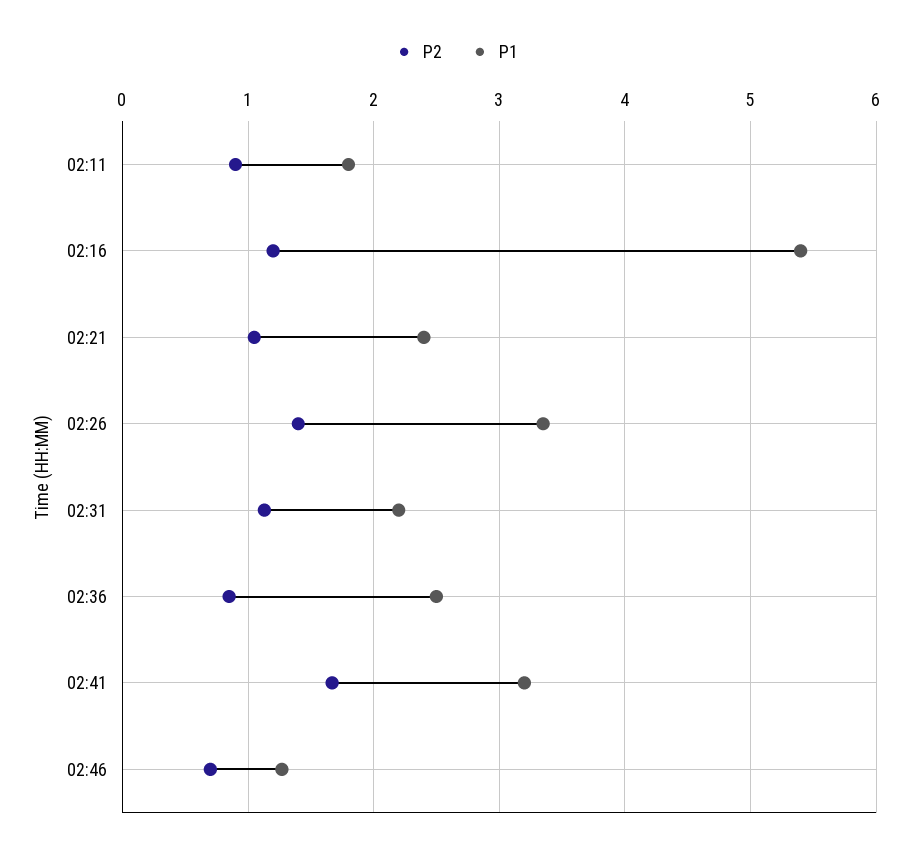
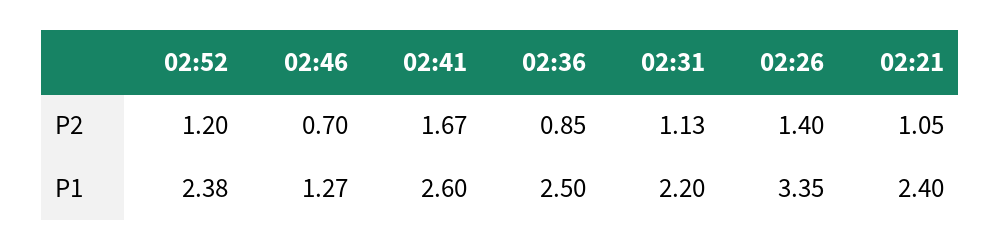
P2, 02:11: 0.9 -> none
P1, 02:11: 1.8 -> none
P2, 02:16: 1.2 -> none
P1, 02:16: 5.4 -> none
P1, 02:41: 3.2 -> 2.6
P2, 02:52: none -> 1.2
P1, 02:52: none -> 2.38

